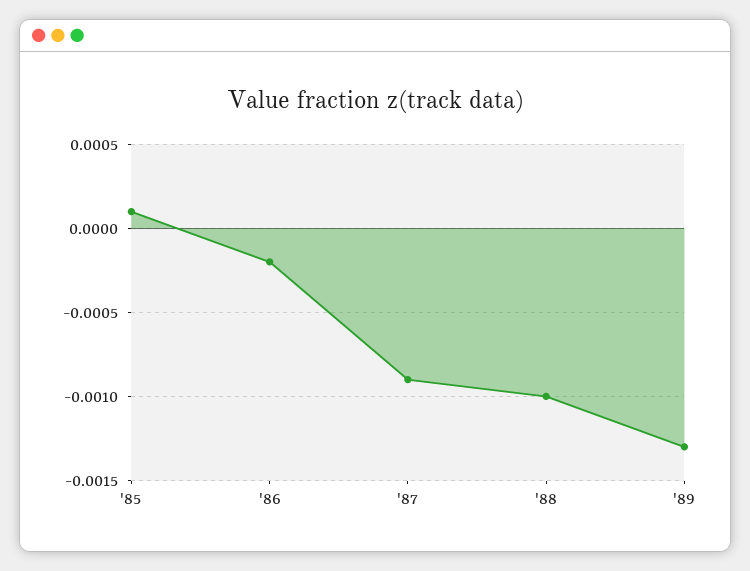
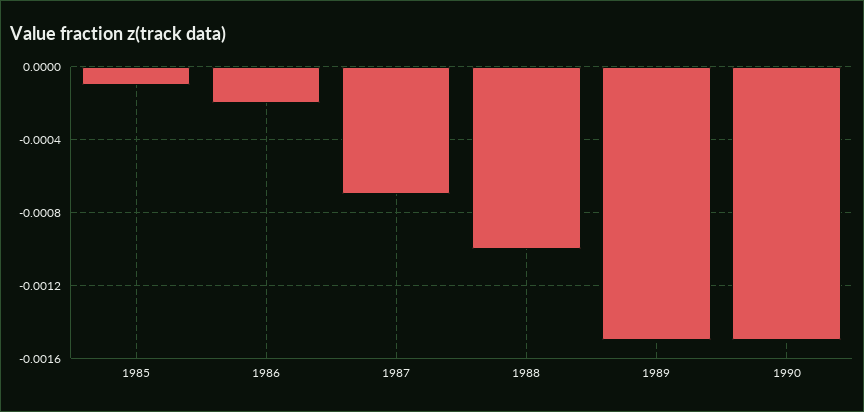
'85: 0.0001 -> -0.0001
'87: -0.0009 -> -0.0007
'89: -0.0013 -> -0.0015
1990: none -> -0.0015

